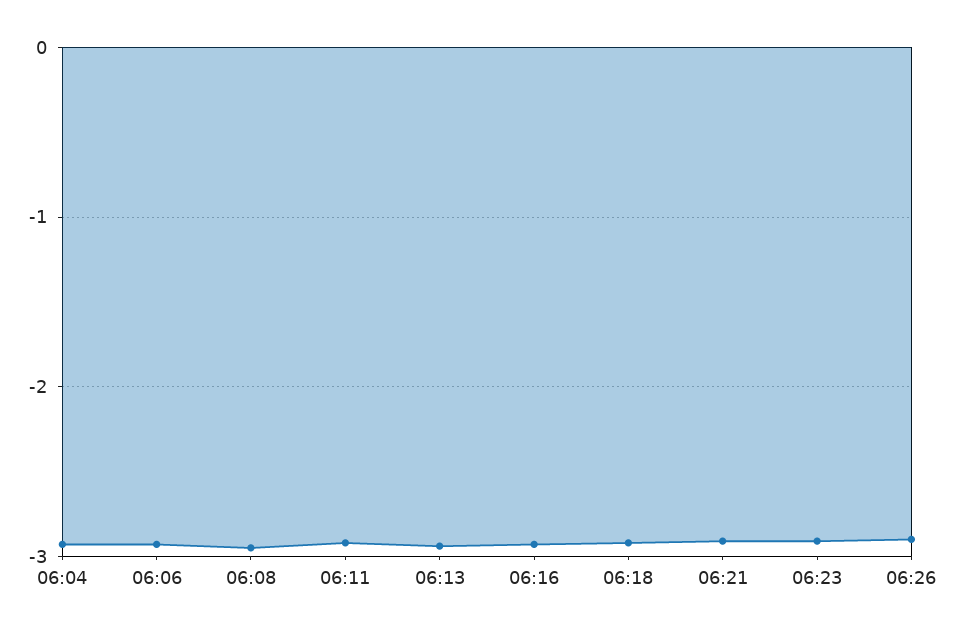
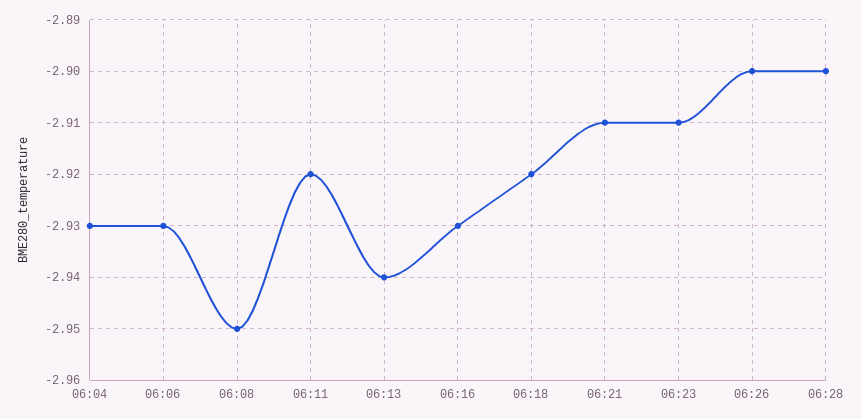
06:28: none -> -2.9

